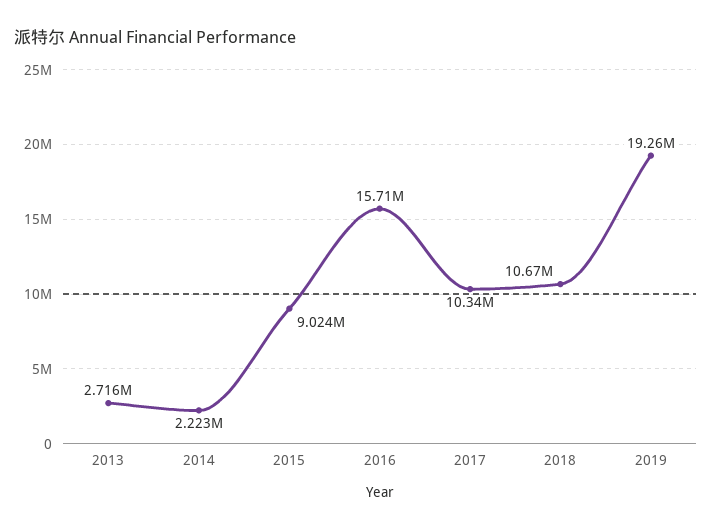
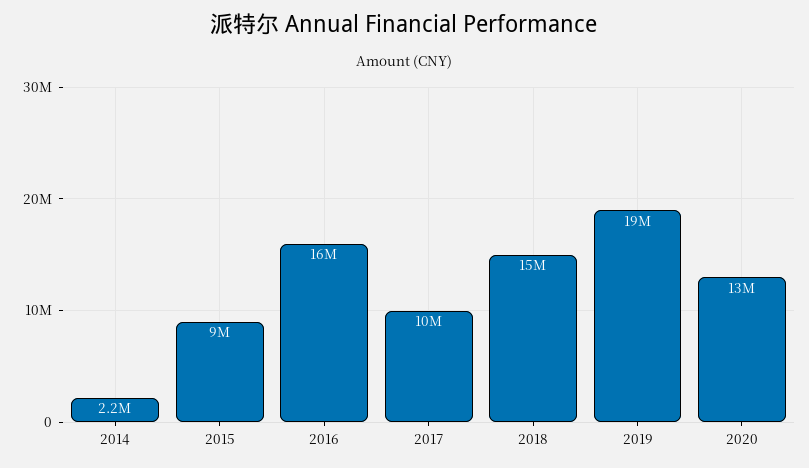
2013: 2716000 -> none
2018: 10670000 -> 15000000
2020: none -> 13000000

